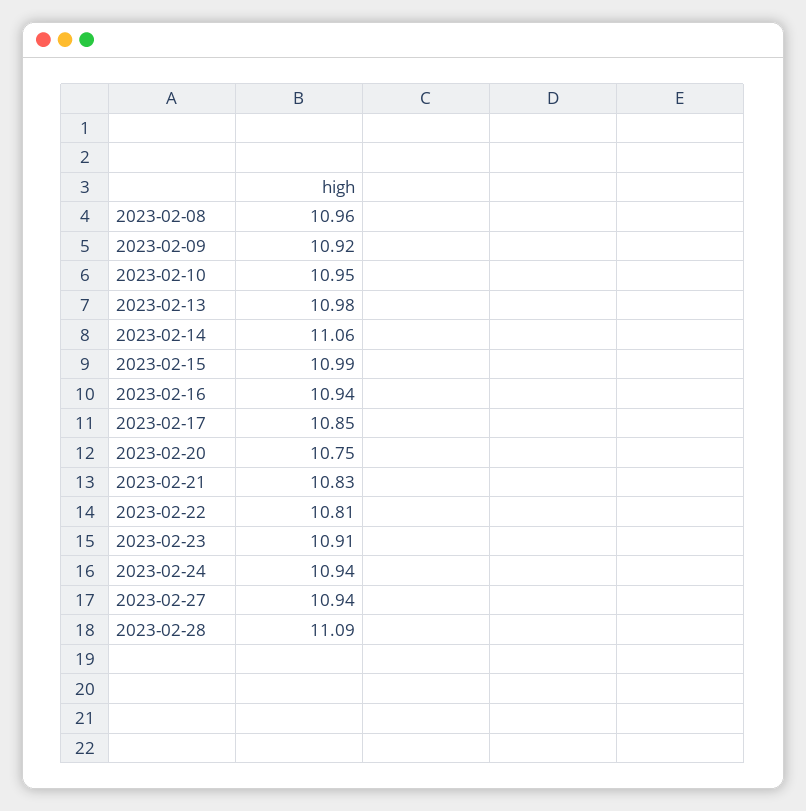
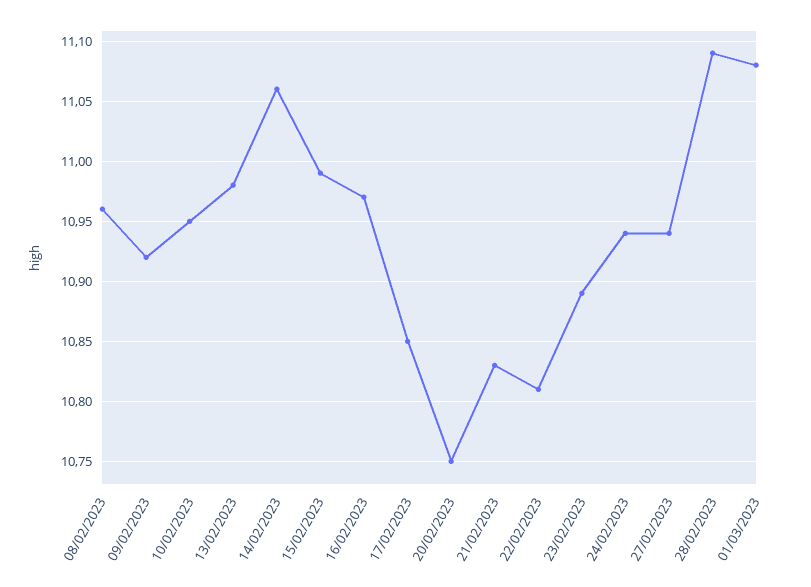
2023-02-16: 10.94 -> 10.97
2023-02-23: 10.91 -> 10.89
01/03/2023: none -> 11.08

